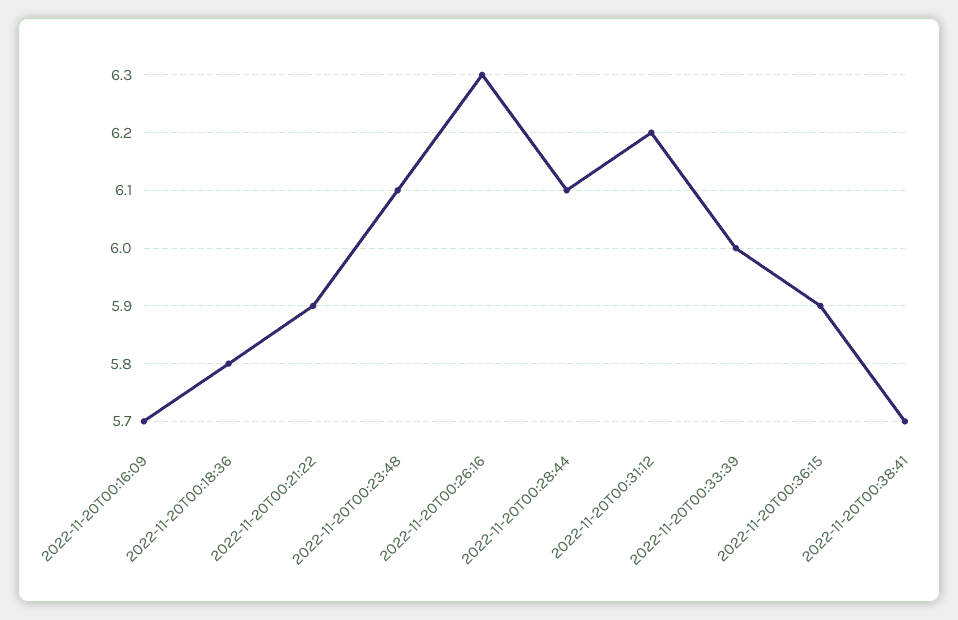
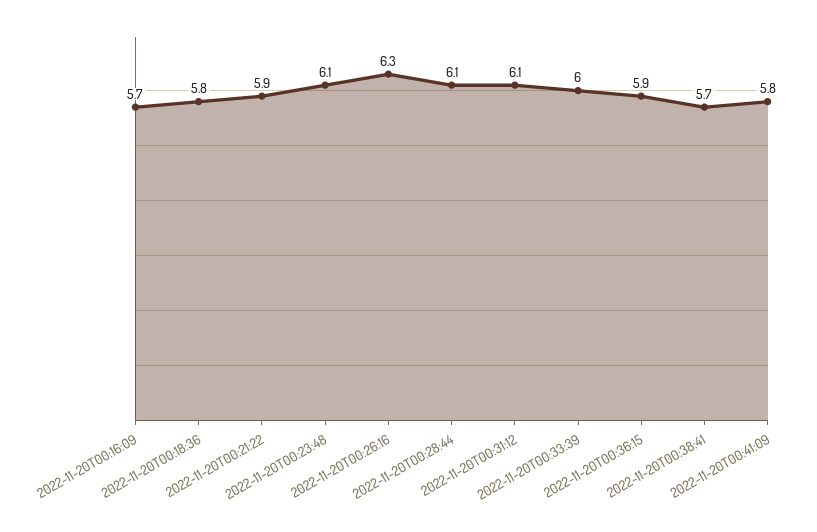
2022-11-20T00:31:12: 6.2 -> 6.1
2022-11-20T00:41:09: none -> 5.8

